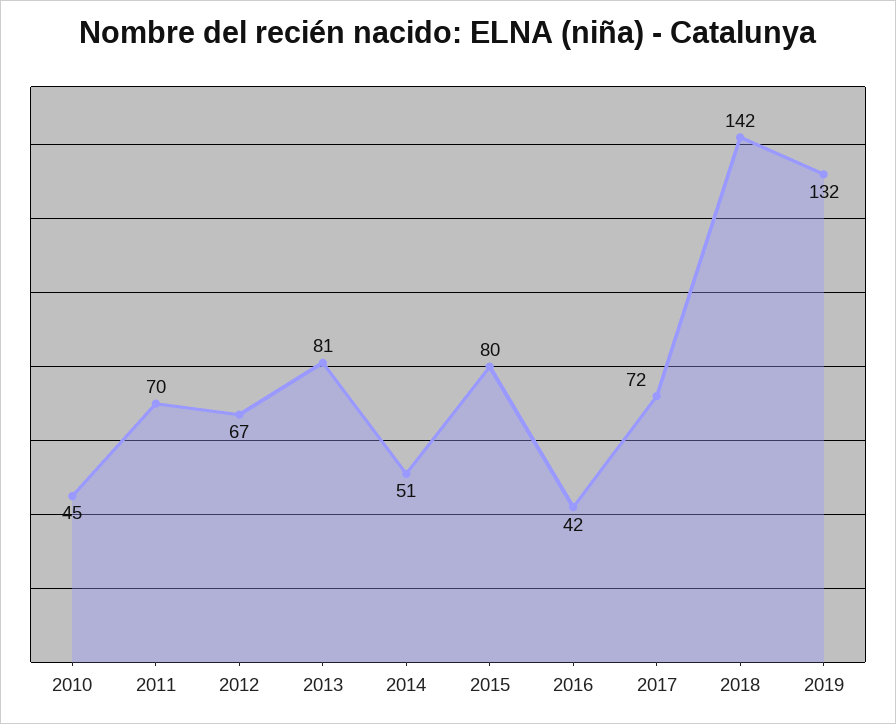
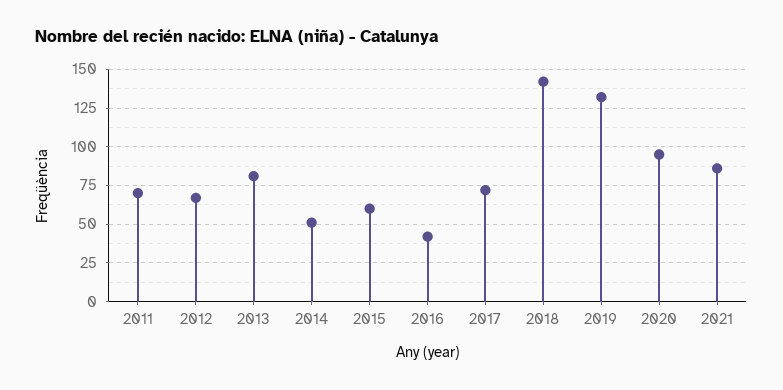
2010: 45 -> none
2015: 80 -> 60
2020: none -> 95
2021: none -> 85

